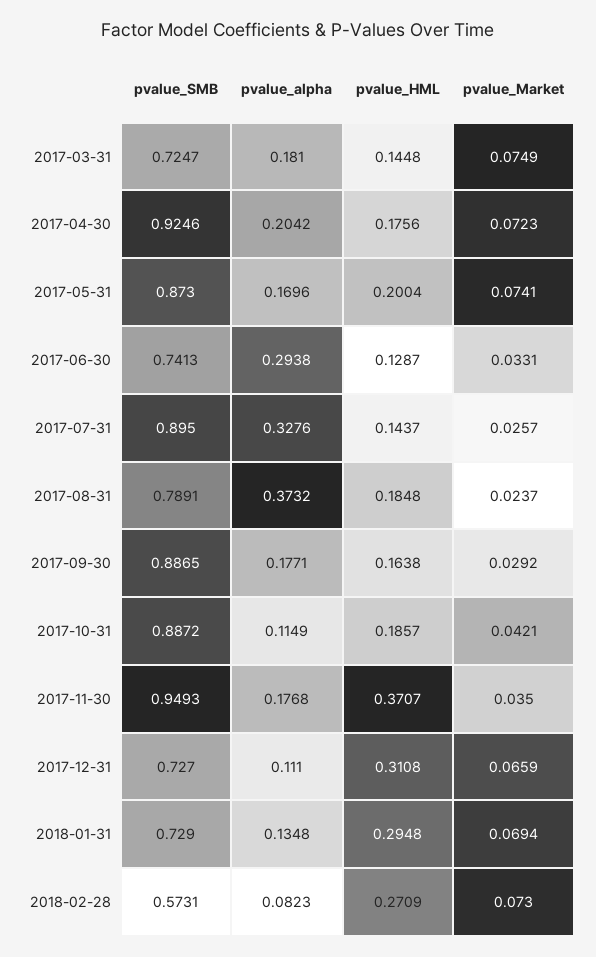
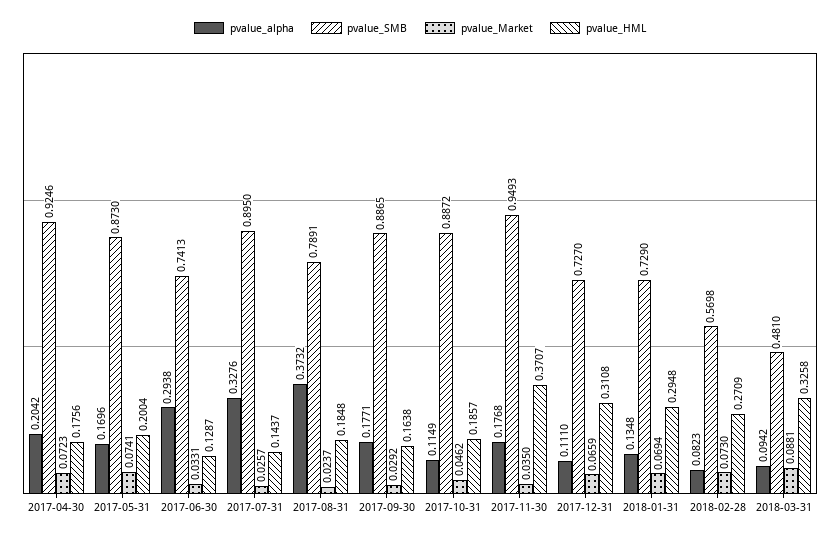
pvalue_SMB, 2017-03-31: 0.7247 -> none
pvalue_alpha, 2017-03-31: 0.181 -> none
pvalue_HML, 2017-03-31: 0.1448 -> none
pvalue_Market, 2017-03-31: 0.0749 -> none
pvalue_Market, 2017-10-31: 0.0421 -> 0.0462
pvalue_SMB, 2018-02-28: 0.5731 -> 0.5698
pvalue_alpha, 2018-03-31: none -> 0.0942
pvalue_SMB, 2018-03-31: none -> 0.481
pvalue_Market, 2018-03-31: none -> 0.0881
pvalue_HML, 2018-03-31: none -> 0.3258

